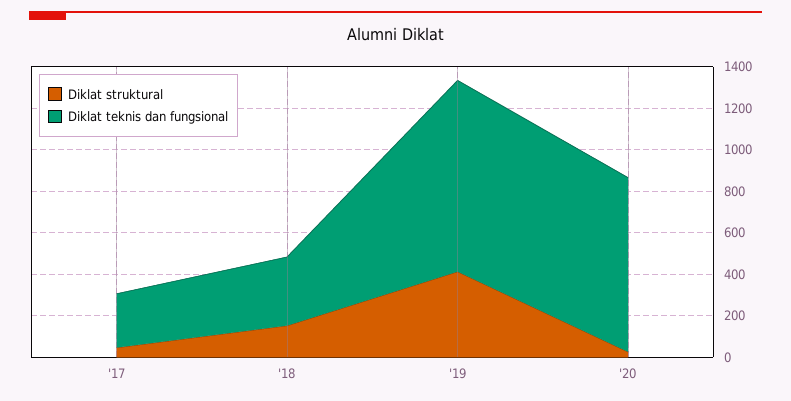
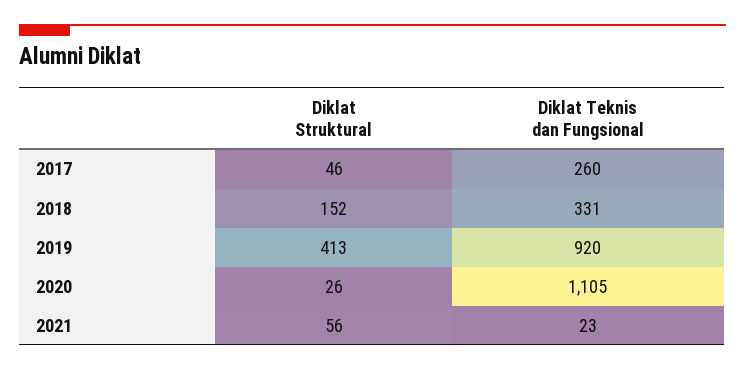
Diklat teknis dan fungsional, '20: 850 -> 1105
Diklat struktural, 2021: none -> 56
Diklat teknis dan fungsional, 2021: none -> 23

